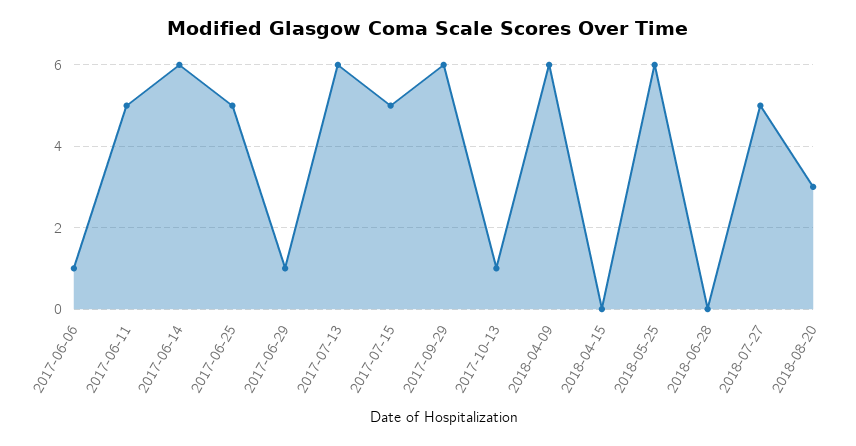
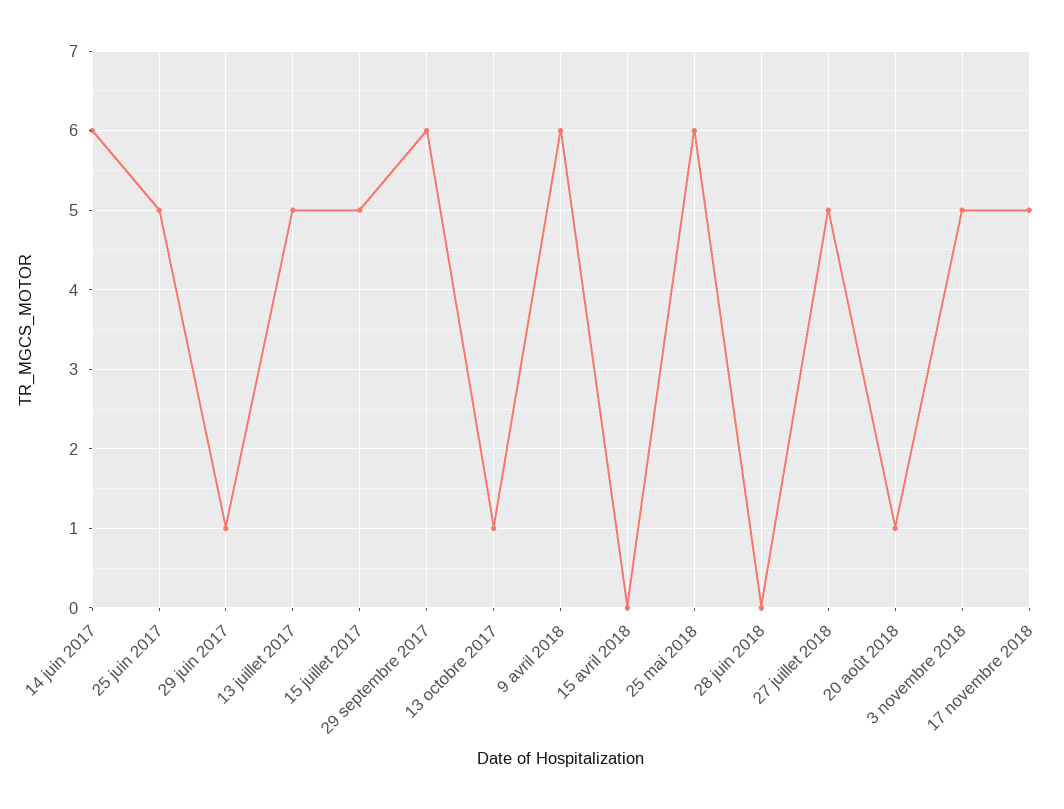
2017-06-06: 1 -> none
2017-06-11: 5 -> none
2017-07-13: 6 -> 5
2018-08-20: 3 -> 1
3 novembre 2018: none -> 5
17 novembre 2018: none -> 5

